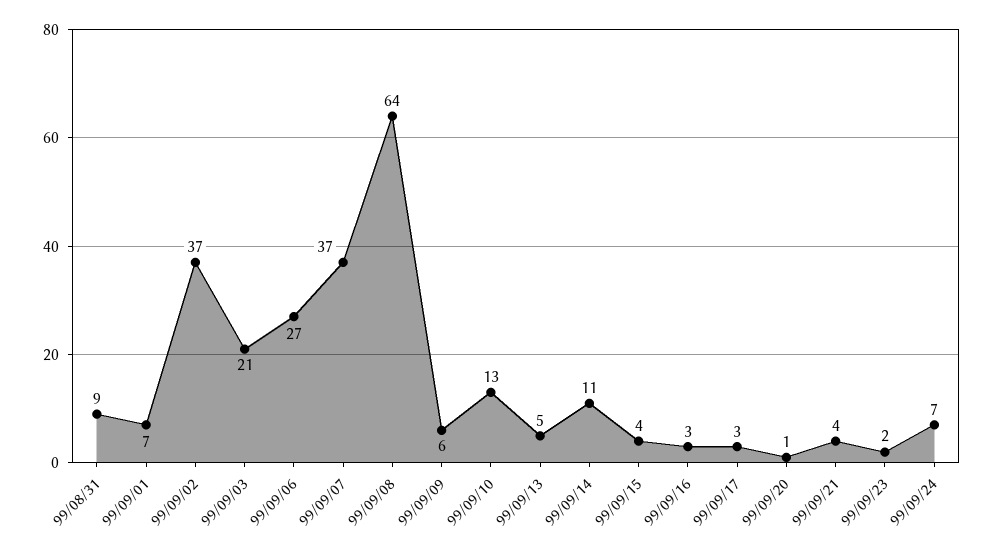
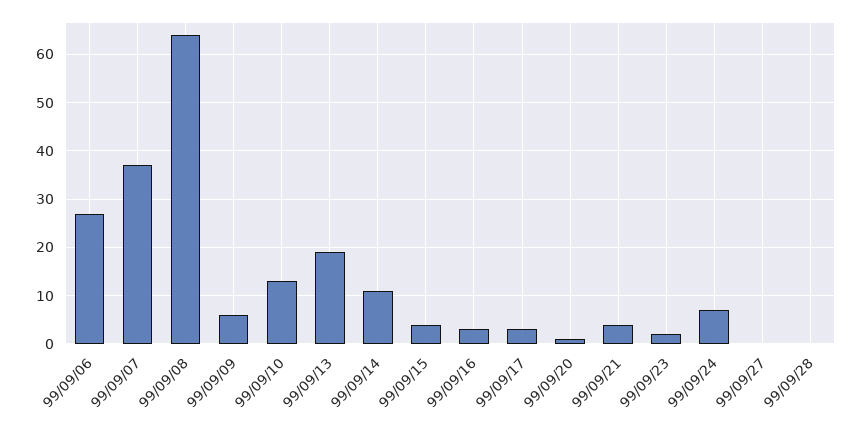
99/08/31: 9 -> none
99/09/01: 7 -> none
99/09/02: 37 -> none
99/09/03: 21 -> none
99/09/13: 5 -> 20
99/09/27: none -> 0
99/09/28: none -> 0

